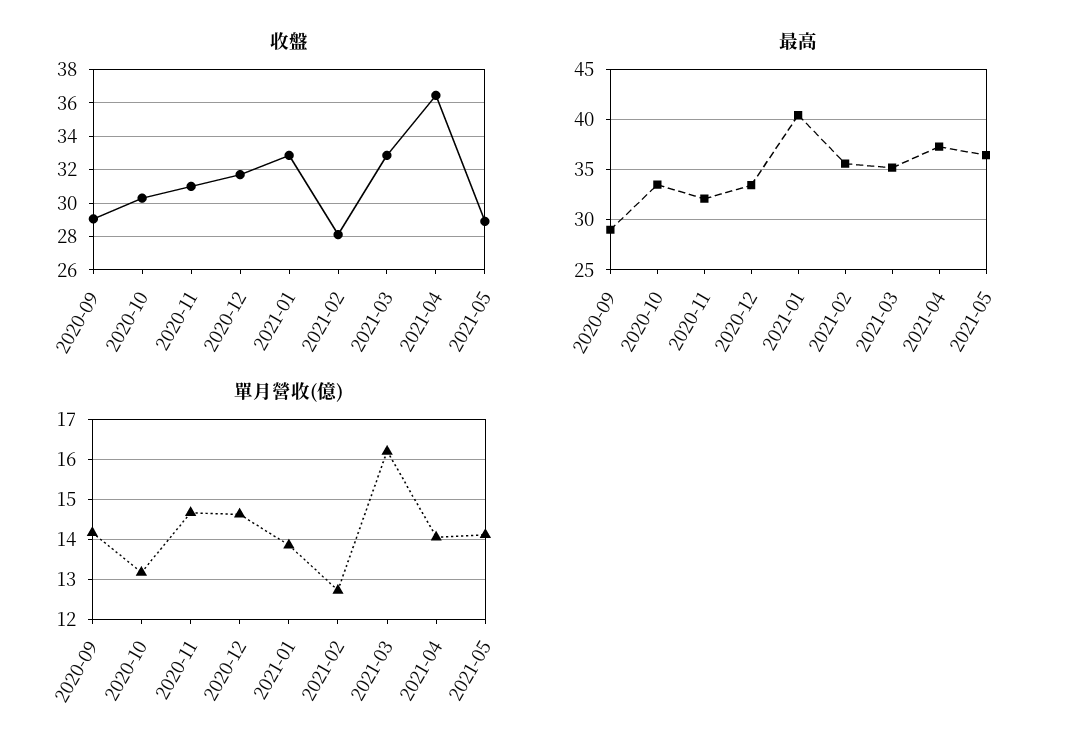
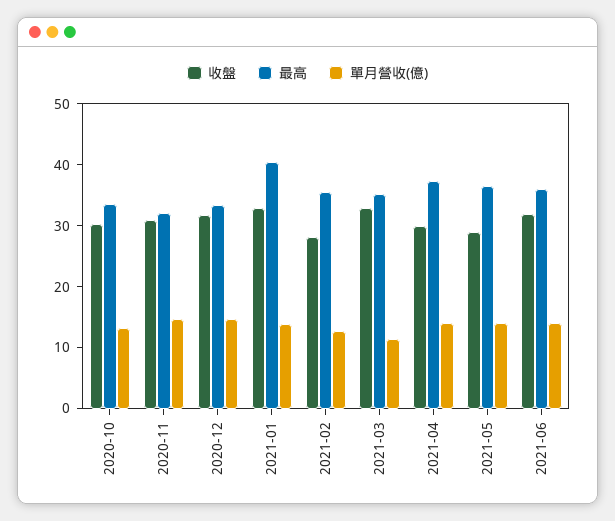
收盤, 2020-09: 29 -> none
收盤, 2021-04: 36.5 -> 30
最高, 2020-09: 29 -> none
單月營收(億), 2020-09: 14.2 -> none
單月營收(億), 2021-03: 16.2 -> 12
收盤, 2021-06: none -> 32
最高, 2021-06: none -> 36
單月營收(億), 2021-06: none -> 14

